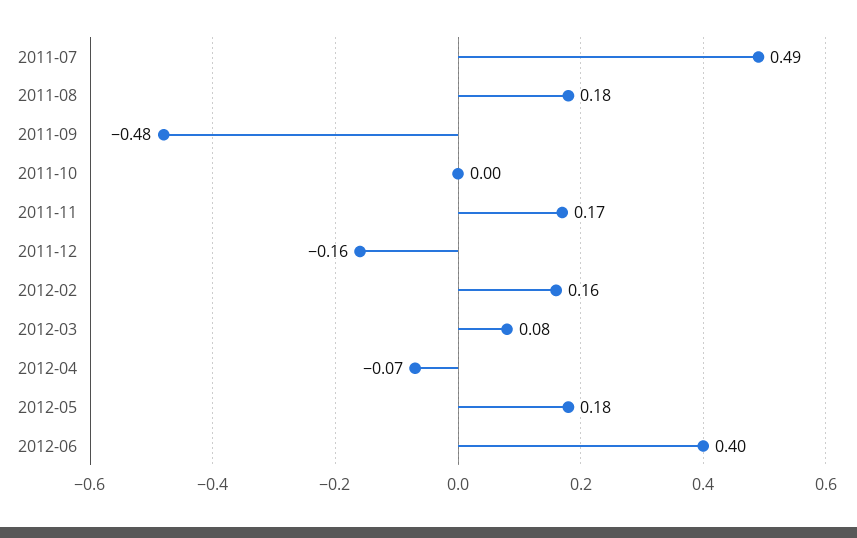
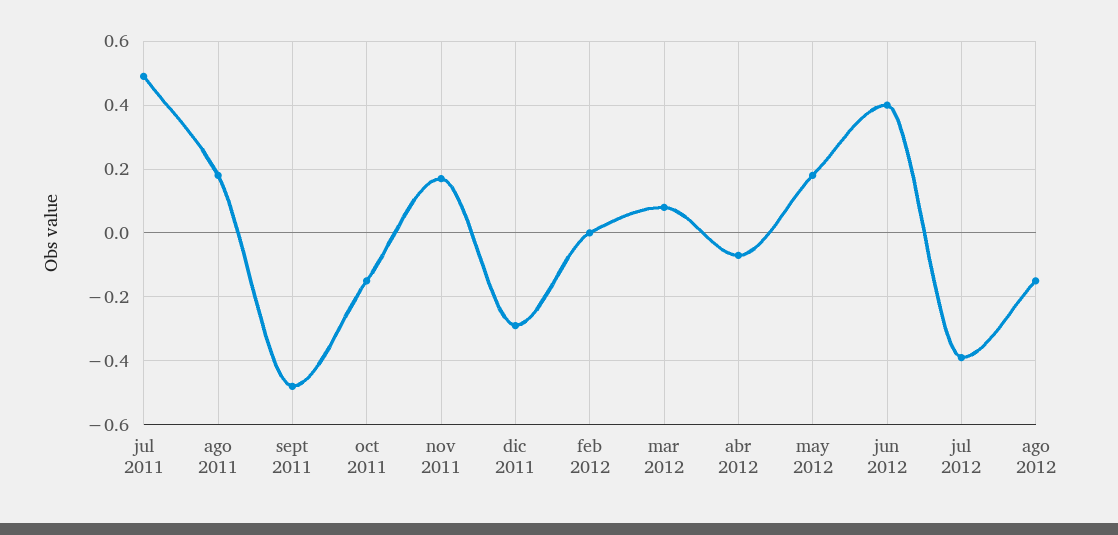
2011-10: 0 -> -0.15
2011-12: -0.16 -> -0.3
2012-02: 0.16 -> 0
jul 2012: none -> -0.4
ago 2012: none -> -0.15

